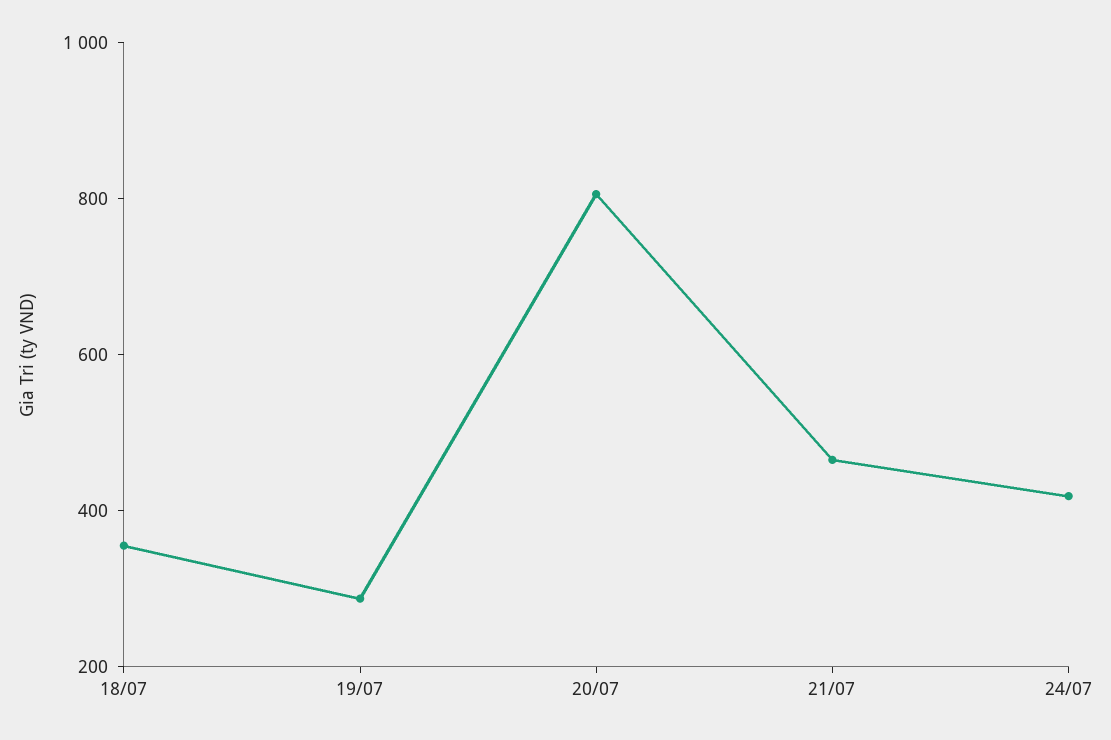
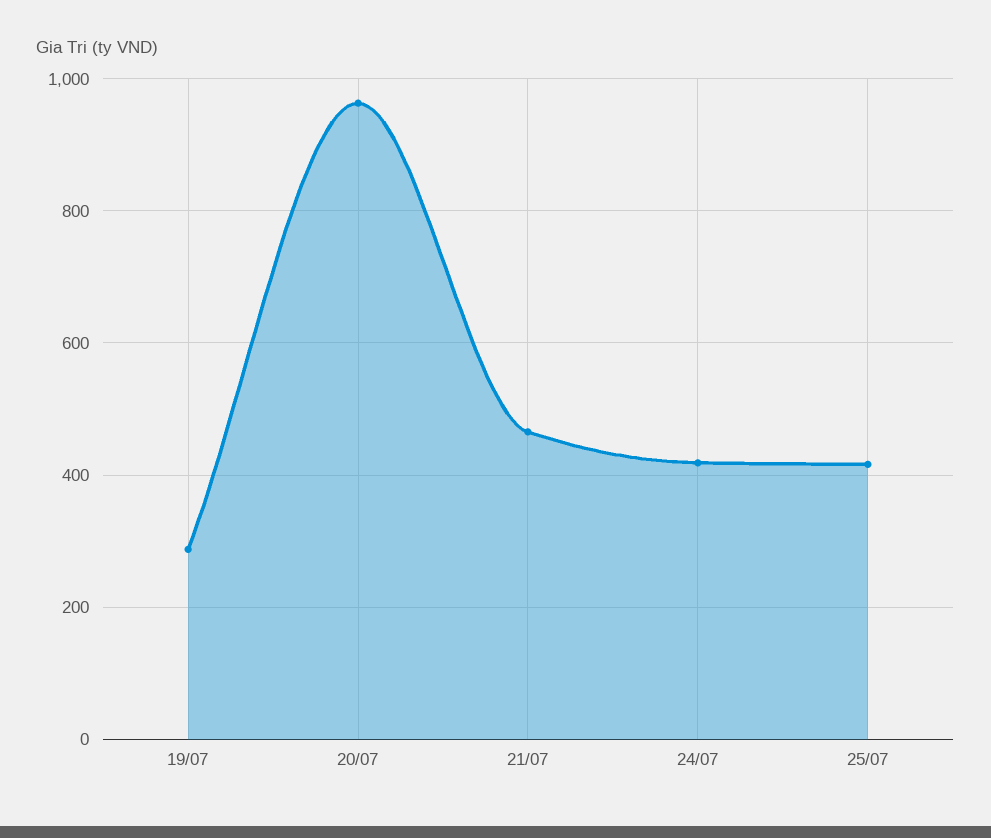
18/07: 350 -> none
20/07: 800 -> 960
25/07: none -> 420

